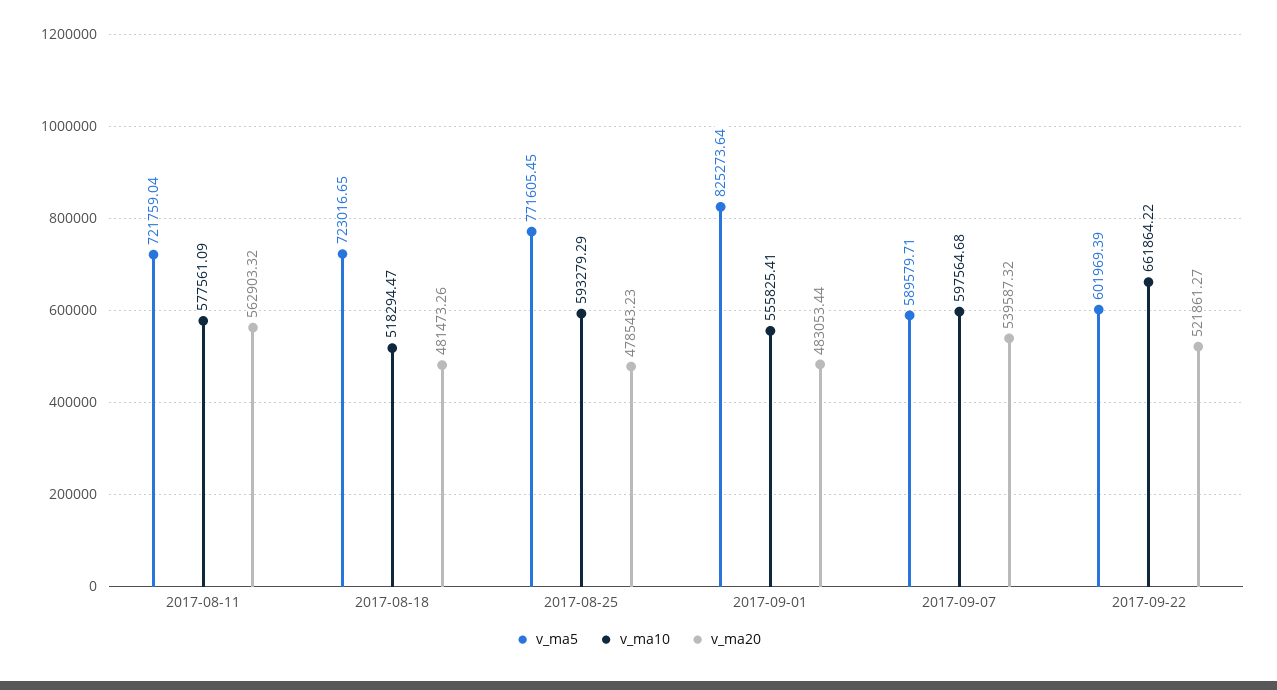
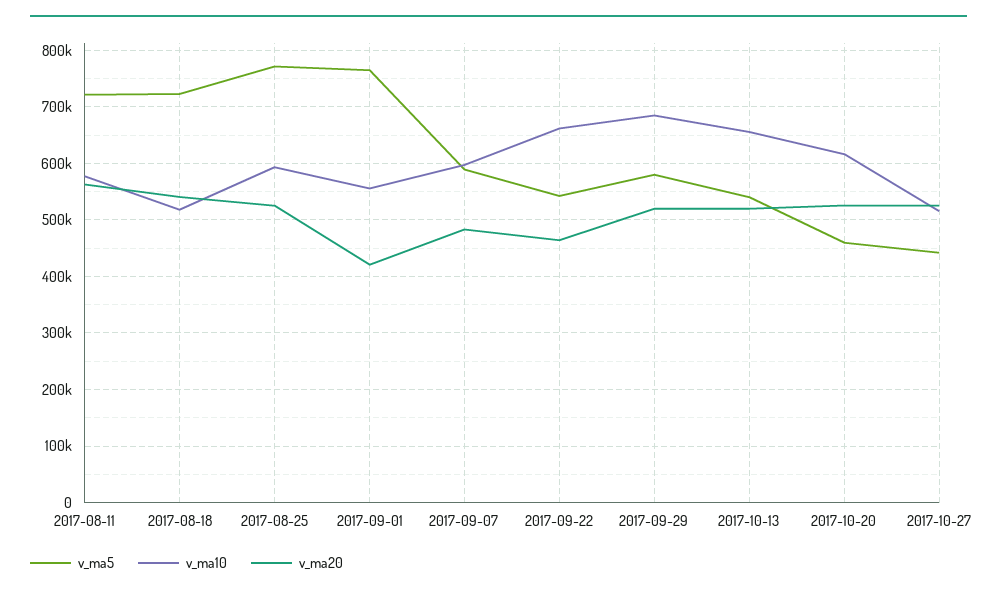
v_ma20, 2017-08-18: 481473.26 -> 540000
v_ma20, 2017-08-25: 478543.23 -> 520000
v_ma5, 2017-09-01: 825273.64 -> 760000
v_ma20, 2017-09-01: 483053.44 -> 420000
v_ma20, 2017-09-07: 539587.32 -> 480000
v_ma5, 2017-09-22: 601969.39 -> 540000
v_ma20, 2017-09-22: 521861.27 -> 460000
v_ma5, 2017-09-29: none -> 580000
v_ma10, 2017-09-29: none -> 680000
v_ma20, 2017-09-29: none -> 520000
v_ma5, 2017-10-13: none -> 540000
v_ma10, 2017-10-13: none -> 660000
v_ma20, 2017-10-13: none -> 520000
v_ma5, 2017-10-20: none -> 460000
v_ma10, 2017-10-20: none -> 620000
v_ma20, 2017-10-20: none -> 520000
v_ma5, 2017-10-27: none -> 440000
v_ma10, 2017-10-27: none -> 520000
v_ma20, 2017-10-27: none -> 520000

